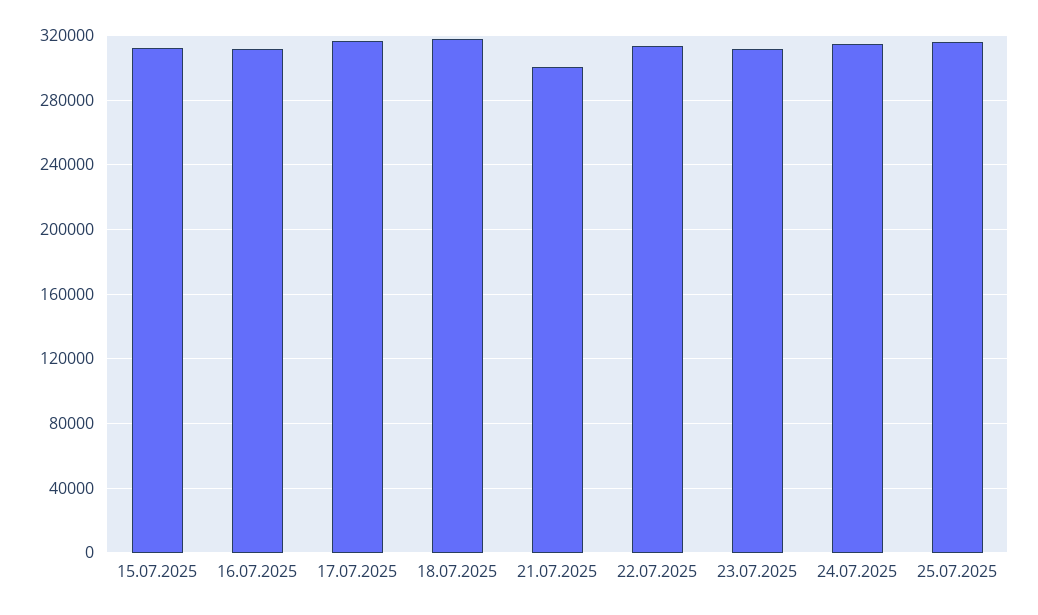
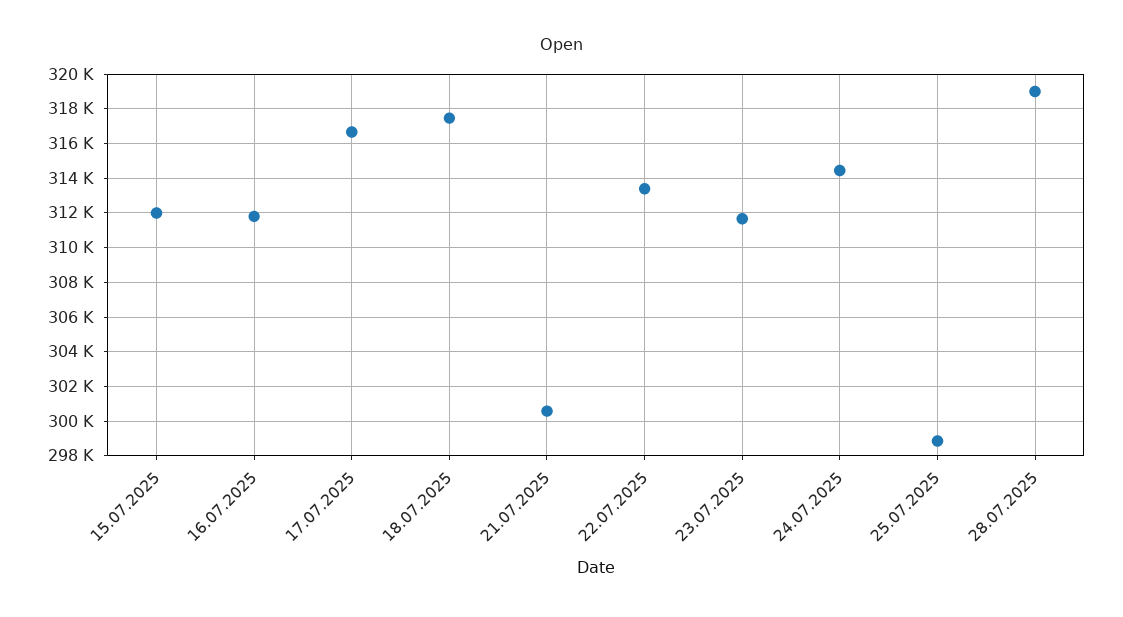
25.07.2025: 315000 -> 299000
28.07.2025: none -> 319000

